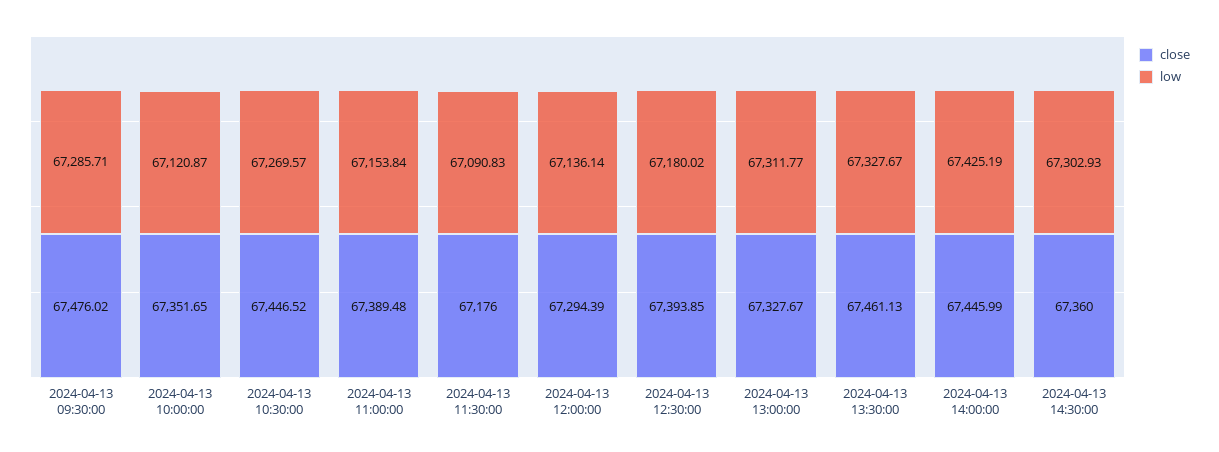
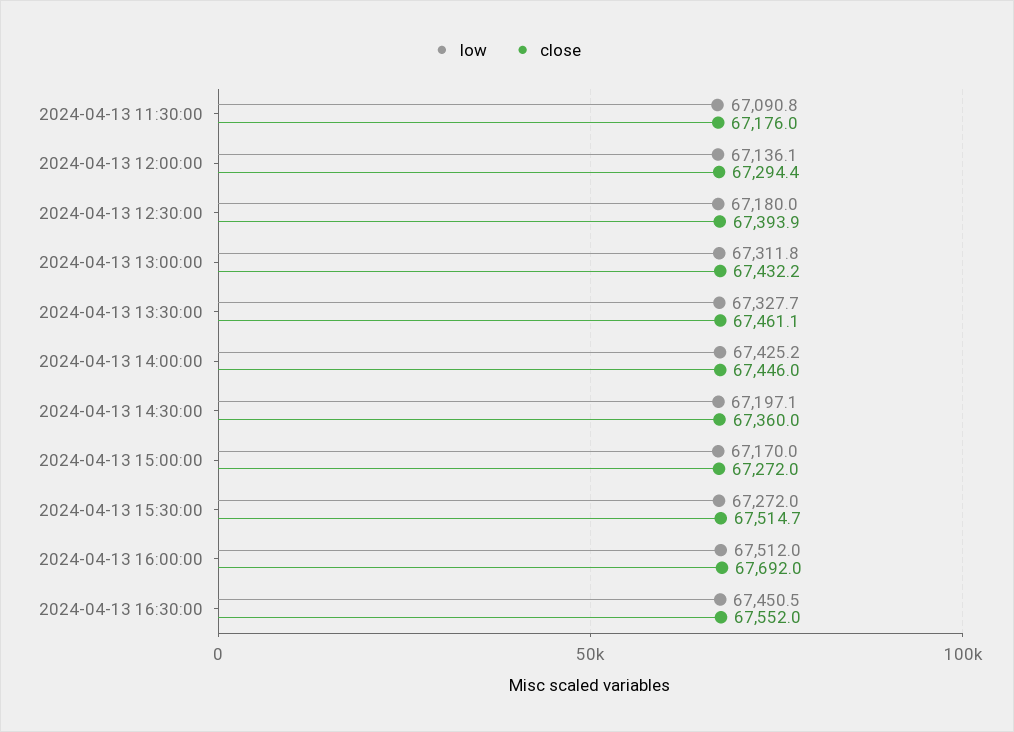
close, 2024-04-13 09:30:00: 67476.02 -> none
low, 2024-04-13 09:30:00: 67285.71 -> none
close, 2024-04-13 10:00:00: 67351.65 -> none
low, 2024-04-13 10:00:00: 67120.87 -> none
close, 2024-04-13 10:30:00: 67446.52 -> none
low, 2024-04-13 10:30:00: 67269.57 -> none
close, 2024-04-13 11:00:00: 67389.48 -> none
low, 2024-04-13 11:00:00: 67153.84 -> none
close, 2024-04-13 13:00:00: 67327.67 -> 67432.2
low, 2024-04-13 14:30:00: 67302.93 -> 67197.1
low, 2024-04-13 15:00:00: none -> 67170
close, 2024-04-13 15:00:00: none -> 67272
low, 2024-04-13 15:30:00: none -> 67272
close, 2024-04-13 15:30:00: none -> 67514.7
low, 2024-04-13 16:00:00: none -> 67512
close, 2024-04-13 16:00:00: none -> 67692
low, 2024-04-13 16:30:00: none -> 67450.5
close, 2024-04-13 16:30:00: none -> 67552

